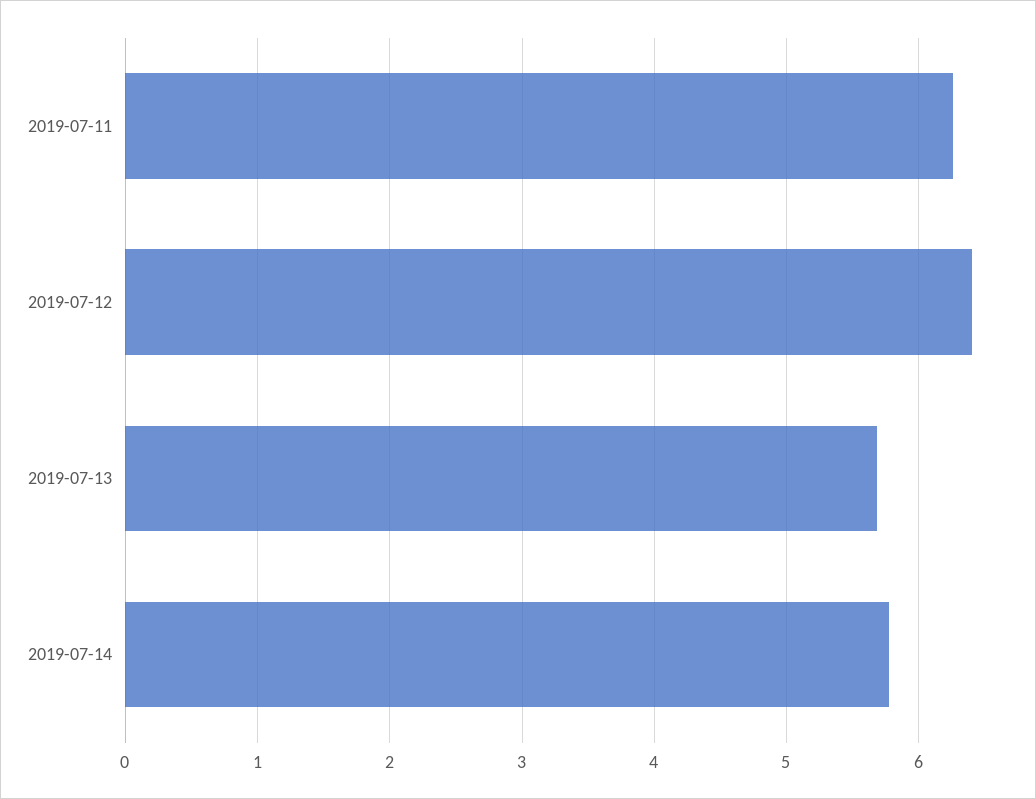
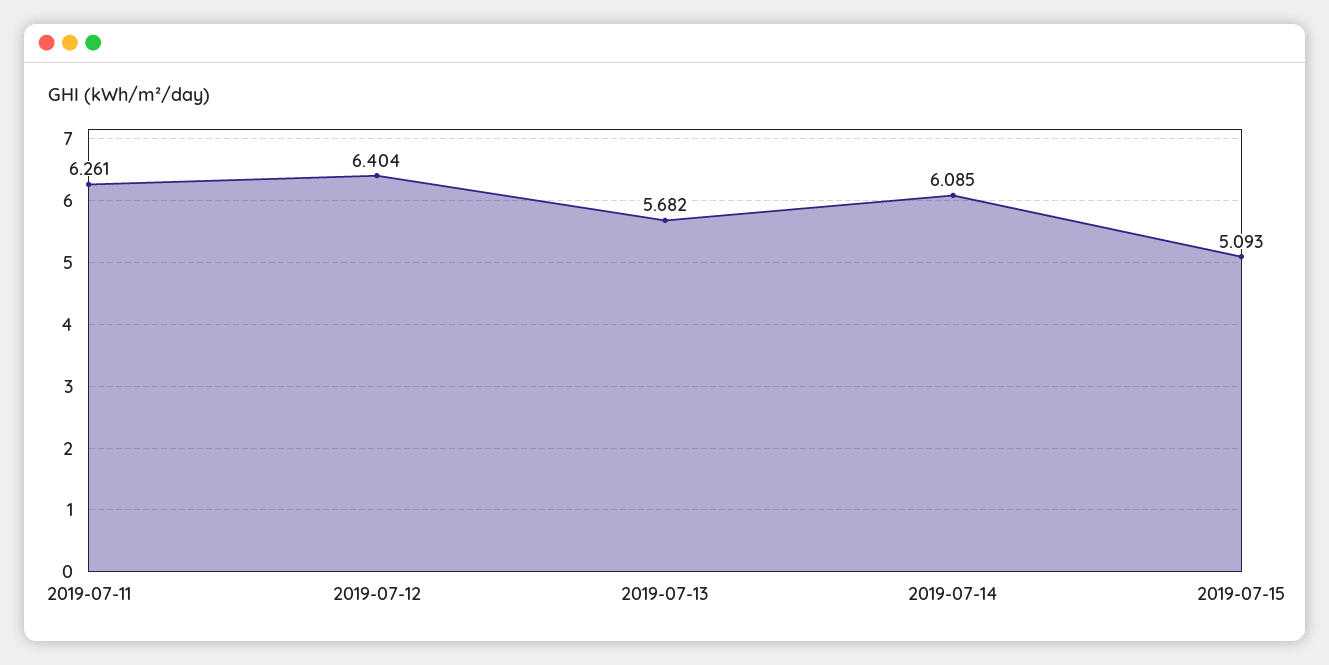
2019-07-14: 5.8 -> 6.085
2019-07-15: none -> 5.093

